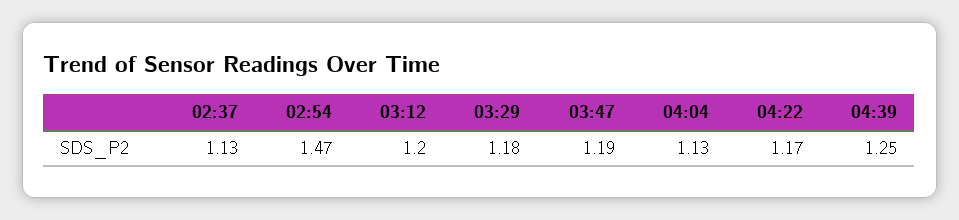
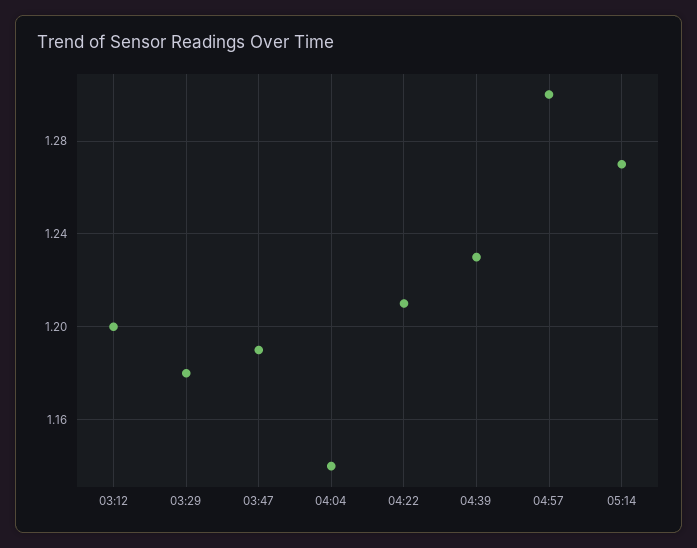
02:37: 1.13 -> none
02:54: 1.47 -> none
04:04: 1.13 -> 1.14
04:22: 1.17 -> 1.21
04:39: 1.25 -> 1.23
04:57: none -> 1.3
05:14: none -> 1.27

